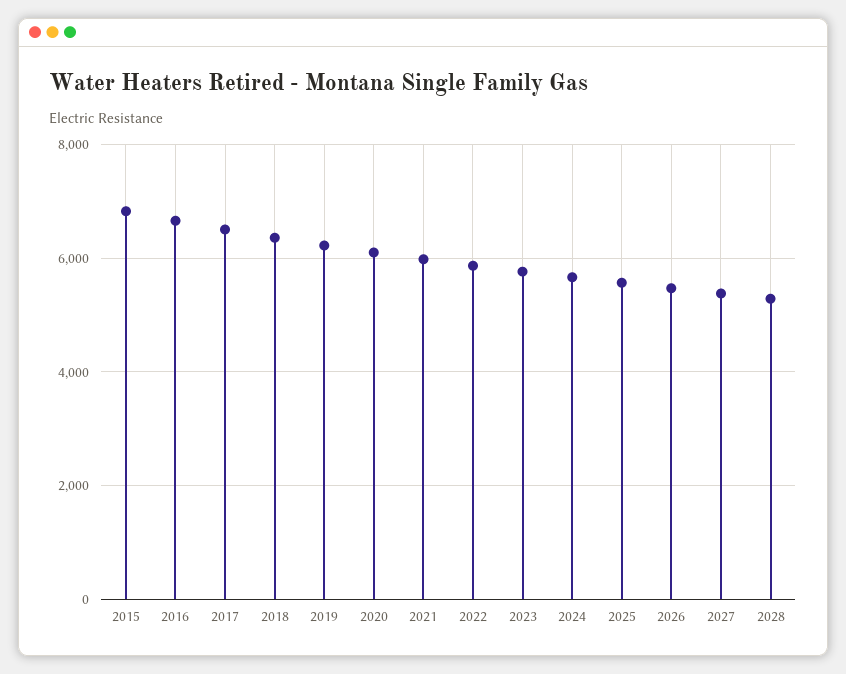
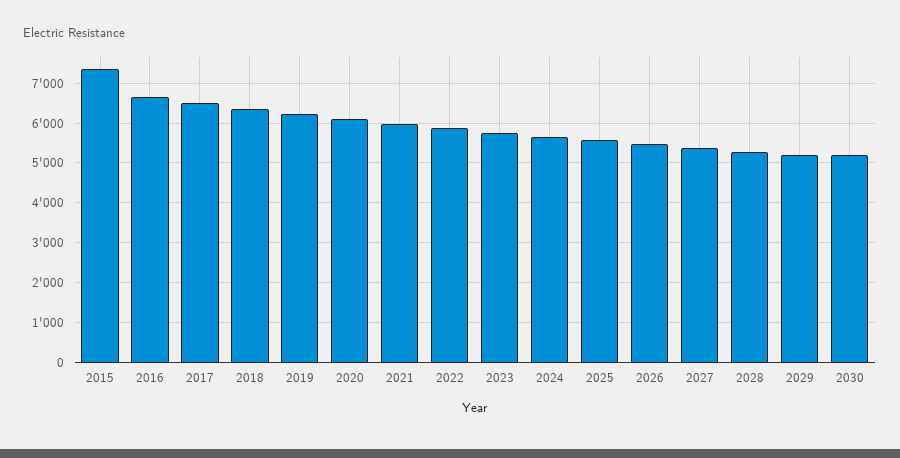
2015: 6800 -> 7400
2029: none -> 5200
2030: none -> 5200

